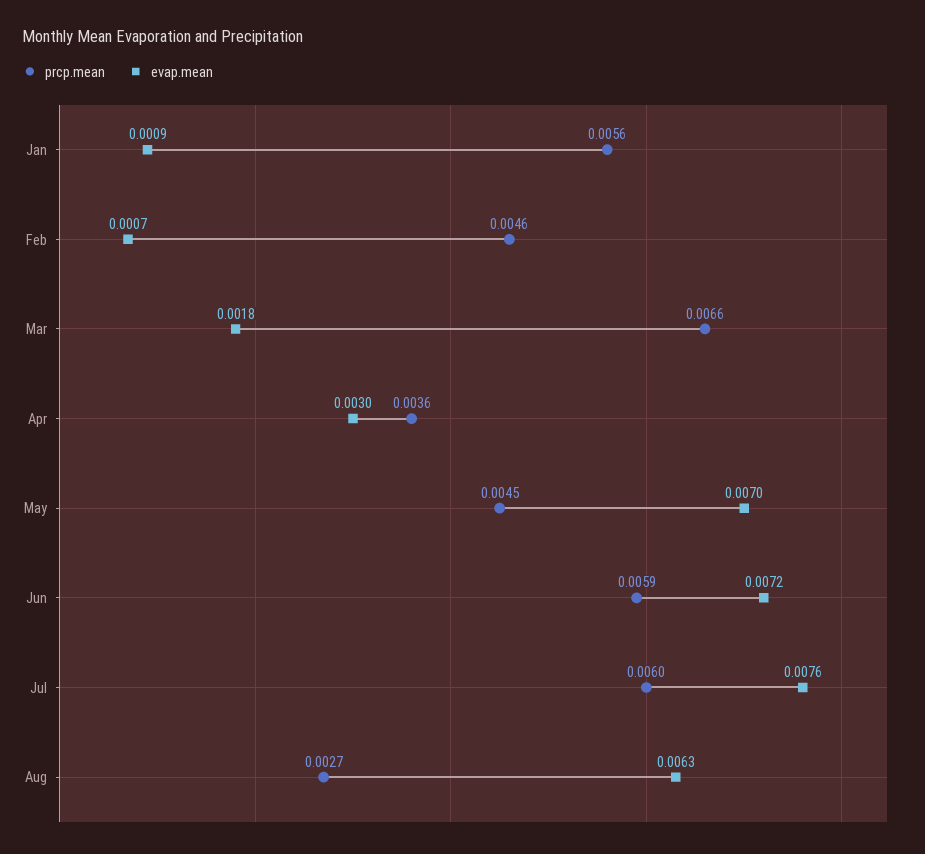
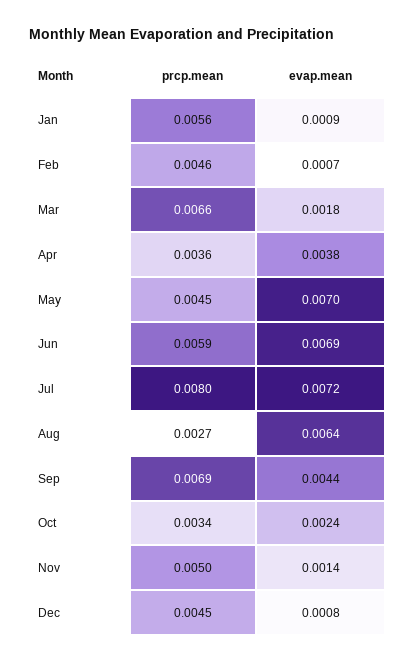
evap.mean, Apr: 0.003 -> 0.0038
evap.mean, Jun: 0.0072 -> 0.0069
prcp.mean, Jul: 0.006 -> 0.008
evap.mean, Jul: 0.0076 -> 0.0072
evap.mean, Aug: 0.0063 -> 0.0064
prcp.mean, Sep: none -> 0.0069
evap.mean, Sep: none -> 0.0044
prcp.mean, Oct: none -> 0.0034
evap.mean, Oct: none -> 0.0024
prcp.mean, Nov: none -> 0.005
evap.mean, Nov: none -> 0.0014
prcp.mean, Dec: none -> 0.0045
evap.mean, Dec: none -> 0.0008

